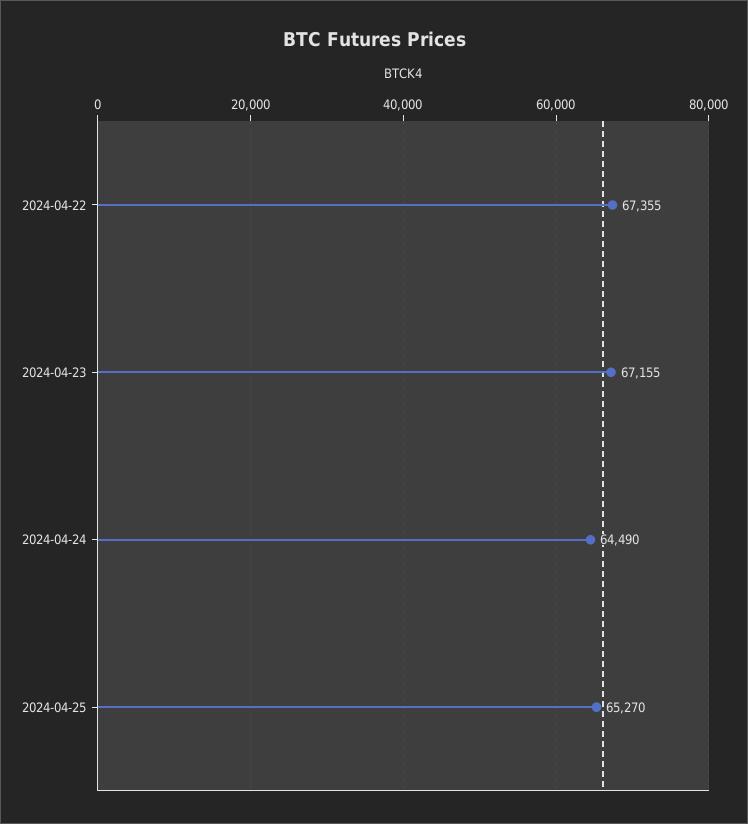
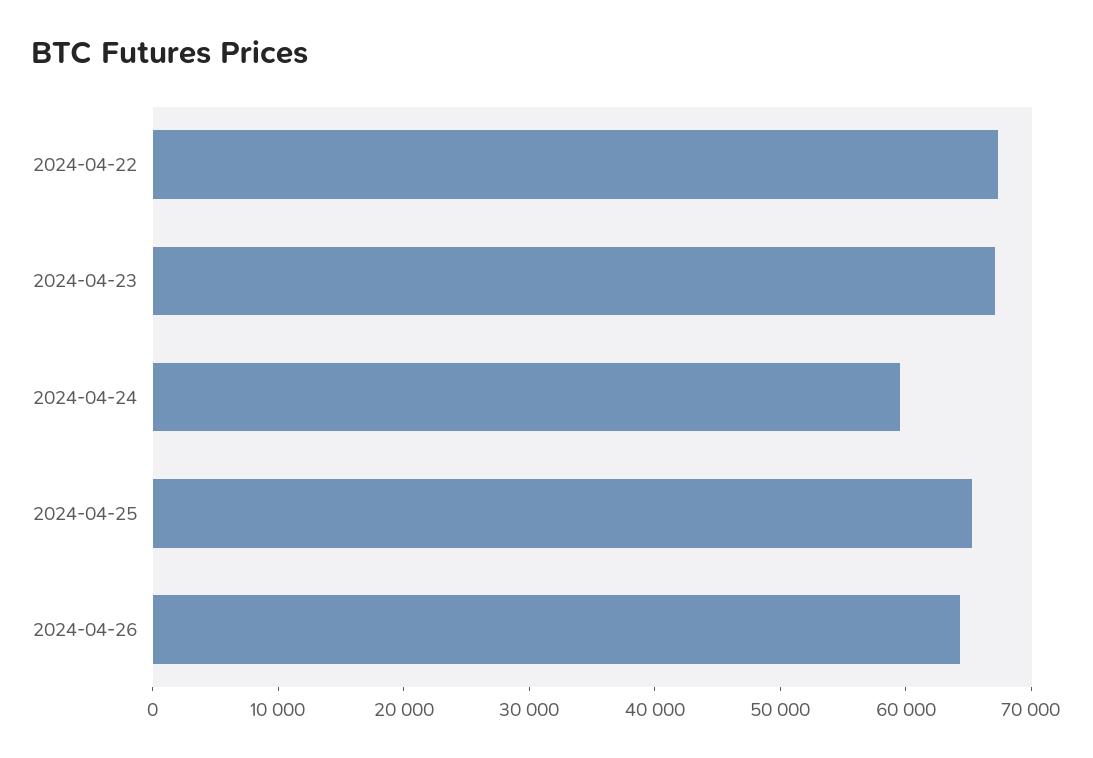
2024-04-24: 64490 -> 60000
2024-04-26: none -> 64000

